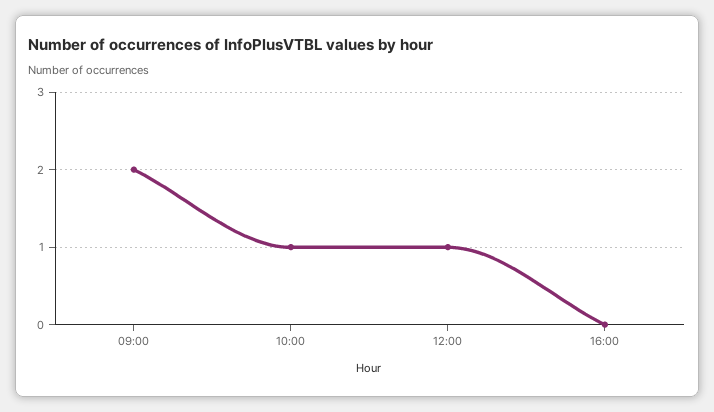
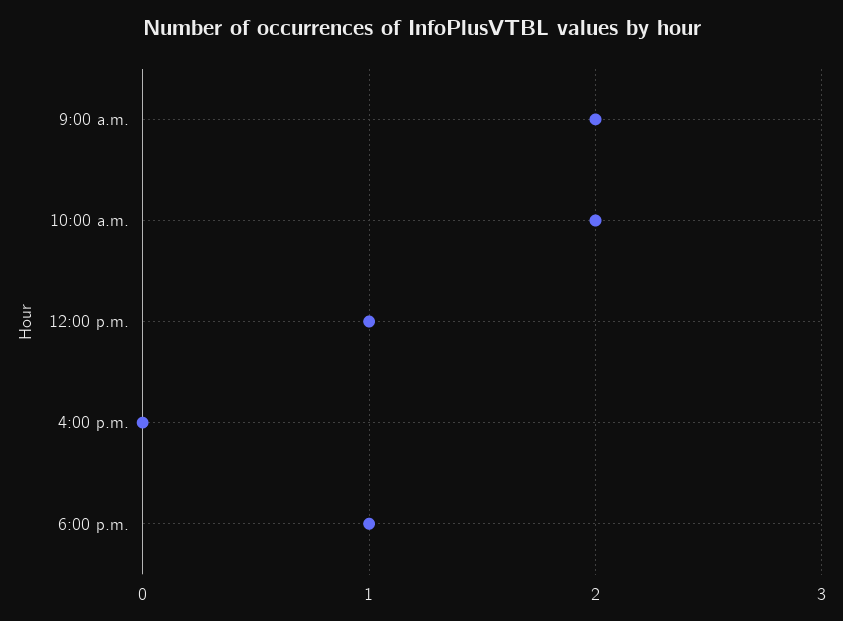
10:00: 1 -> 2
6:00 p.m.: none -> 1

